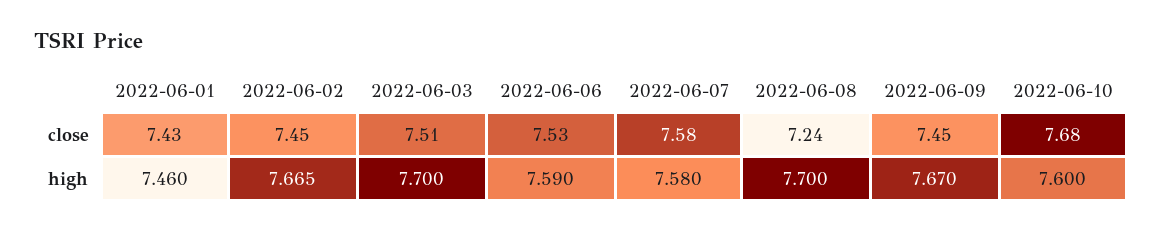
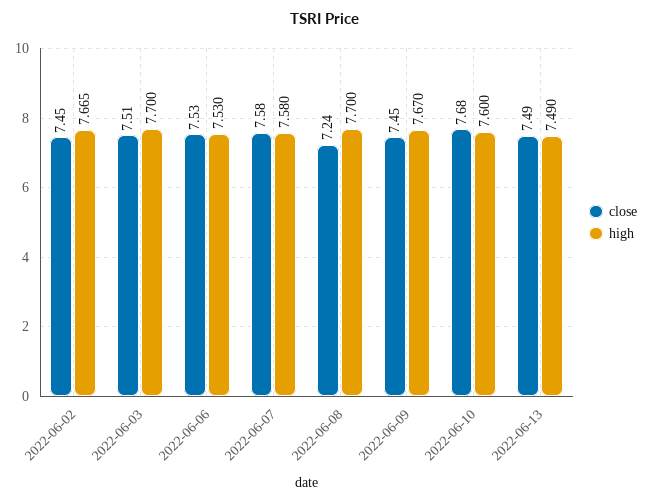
close, 2022-06-01: 7.43 -> none
high, 2022-06-01: 7.46 -> none
high, 2022-06-06: 7.59 -> 7.53
close, 2022-06-13: none -> 7.49
high, 2022-06-13: none -> 7.49

